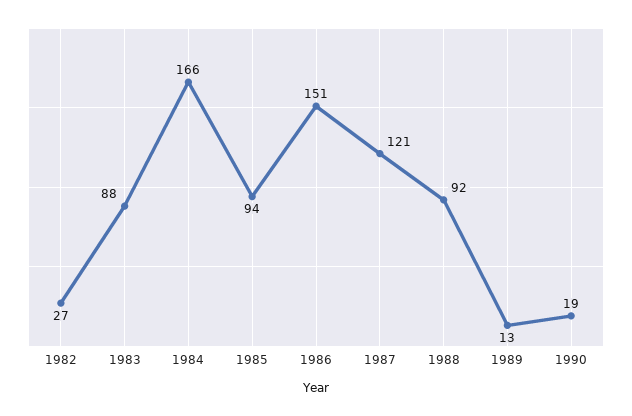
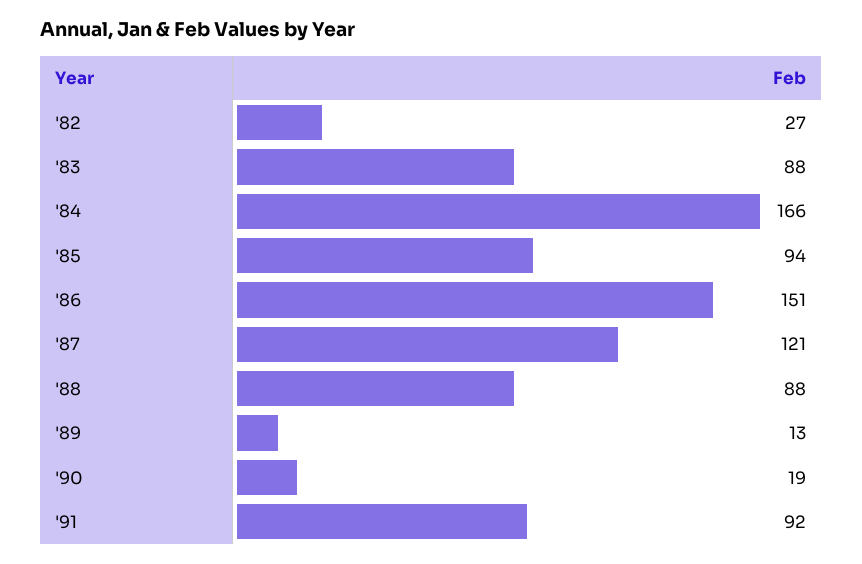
1988: 92 -> 88
'91: none -> 92

